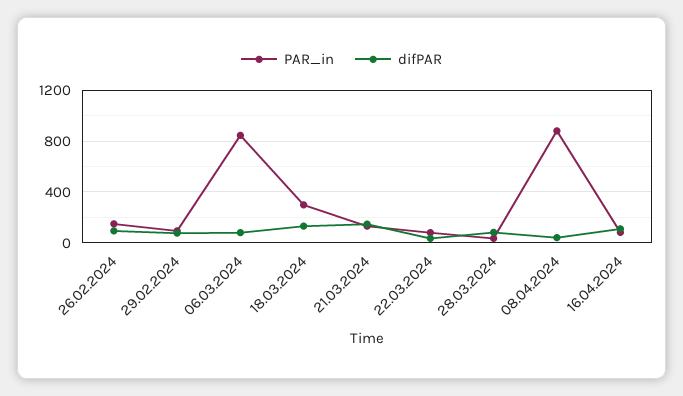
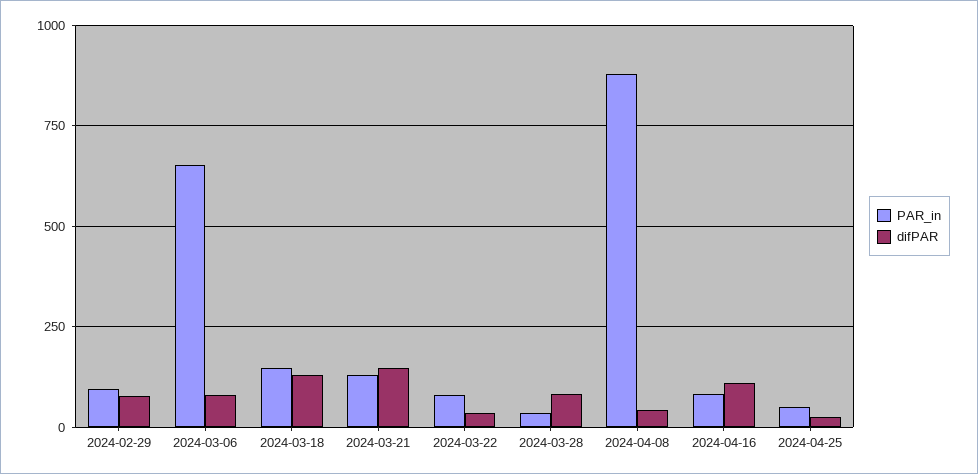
PAR_in, 26.02.2024: 150 -> none
difPAR, 26.02.2024: 100 -> none
PAR_in, 06.03.2024: 850 -> 650
PAR_in, 18.03.2024: 300 -> 150
PAR_in, 2024-04-25: none -> 50
difPAR, 2024-04-25: none -> 25

